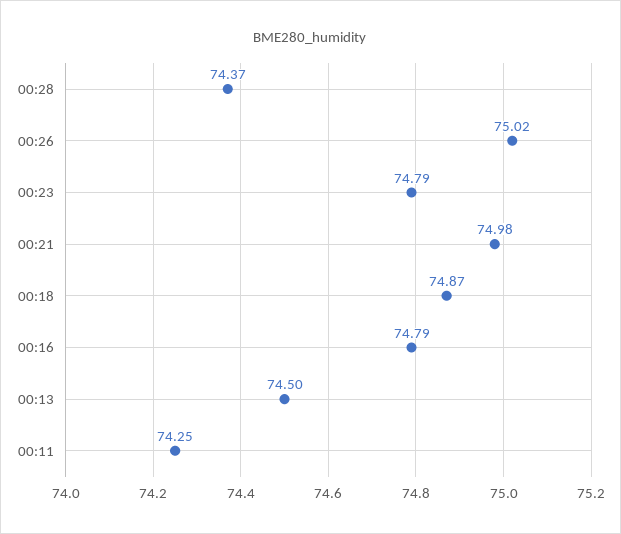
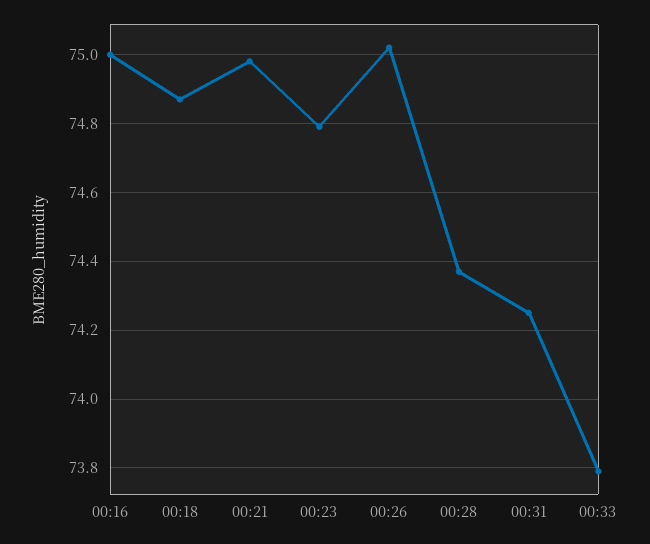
00:16: 74.79 -> 75
00:13: 74.5 -> none
00:11: 74.25 -> none
00:31: none -> 74.25
00:33: none -> 73.8

